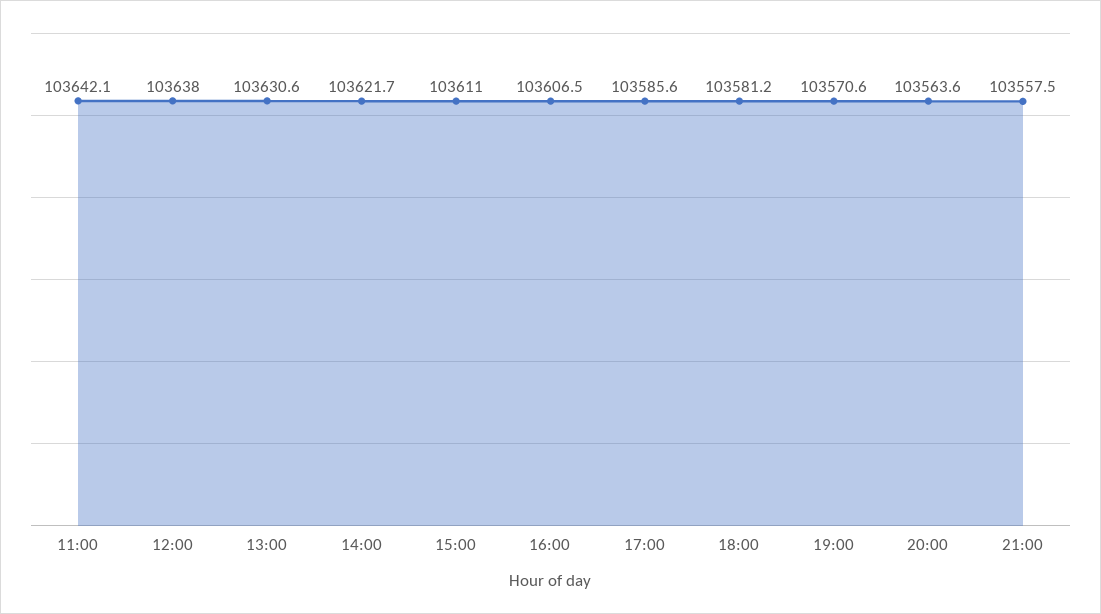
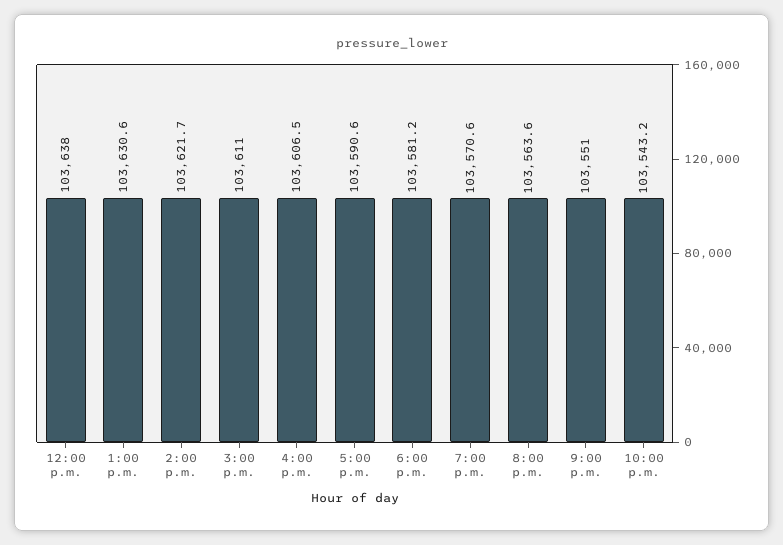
11:00: 103642.1 -> none
17:00: 103585.6 -> 103590.6
21:00: 103557.5 -> 103551
10:00 p.m.: none -> 103543.2

